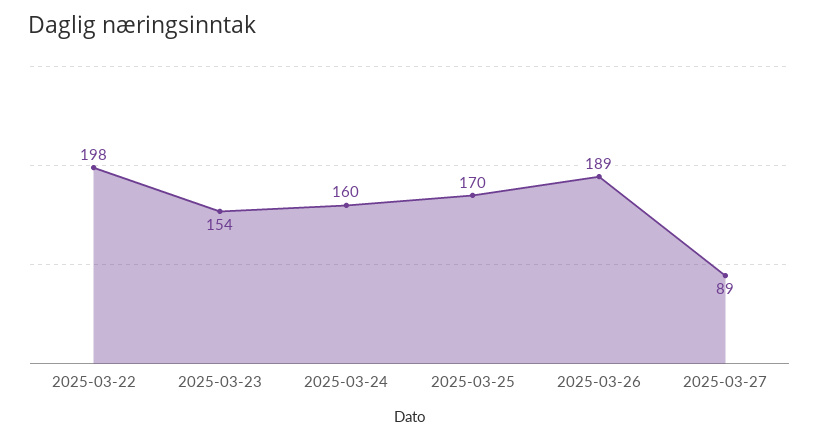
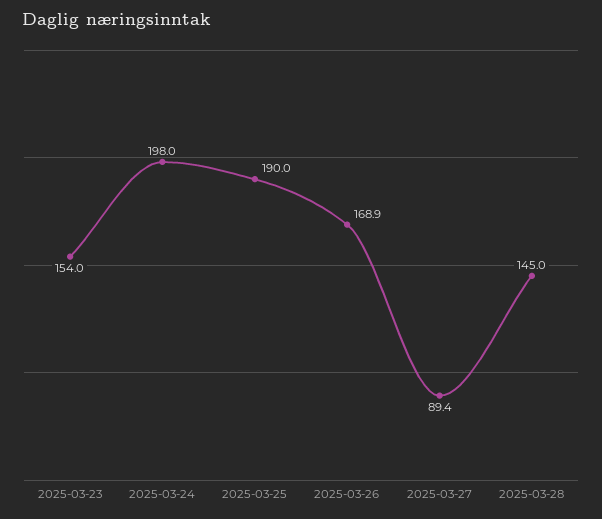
2025-03-22: 198 -> none
2025-03-24: 160 -> 198
2025-03-25: 170 -> 190
2025-03-26: 189 -> 168.9
2025-03-28: none -> 145

